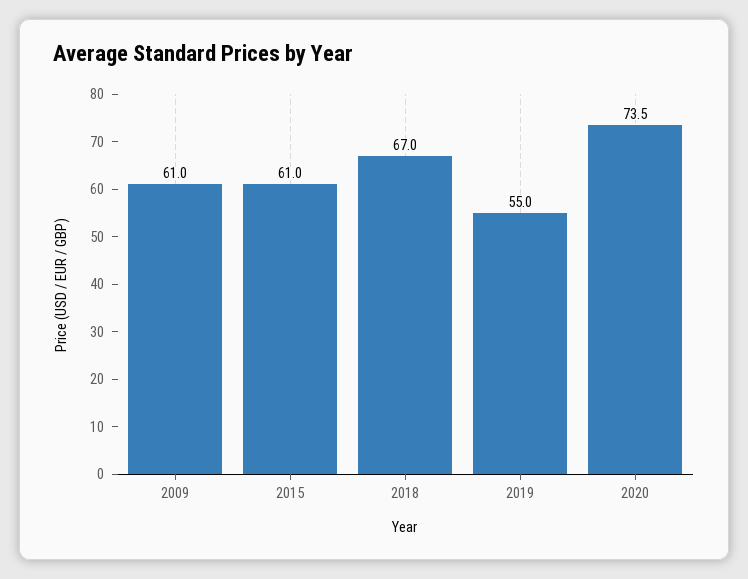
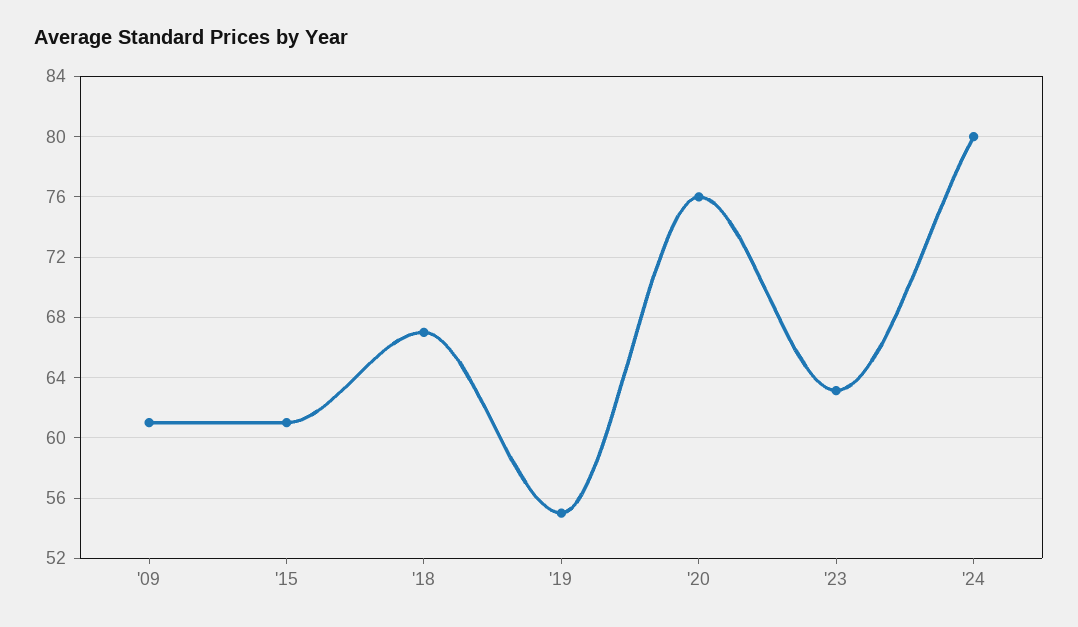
2020: 73.5 -> 76
'23: none -> 63
'24: none -> 80

